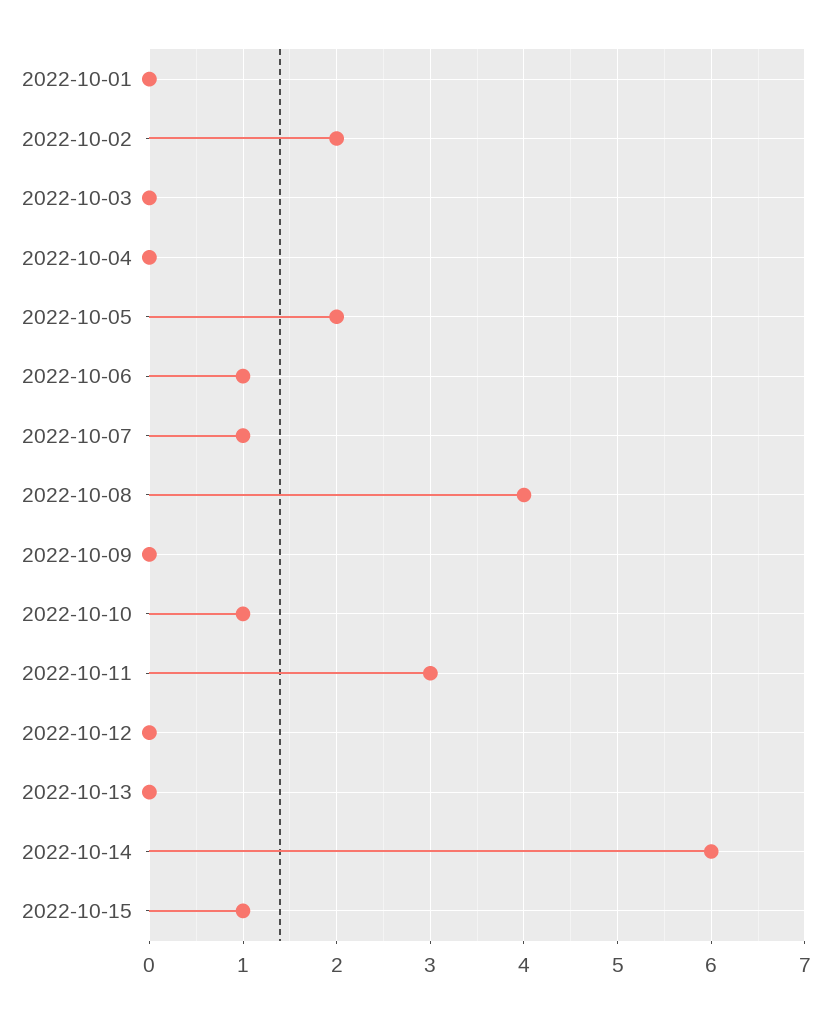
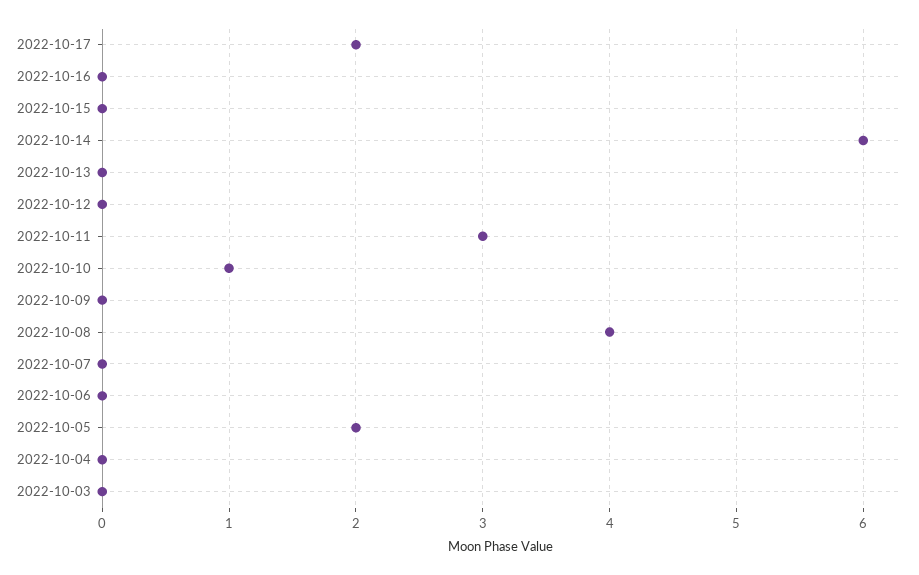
2022-10-01: 0 -> none
2022-10-02: 2 -> none
2022-10-06: 1 -> 0
2022-10-07: 1 -> 0
2022-10-15: 1 -> 0
2022-10-17: none -> 2
2022-10-16: none -> 0

